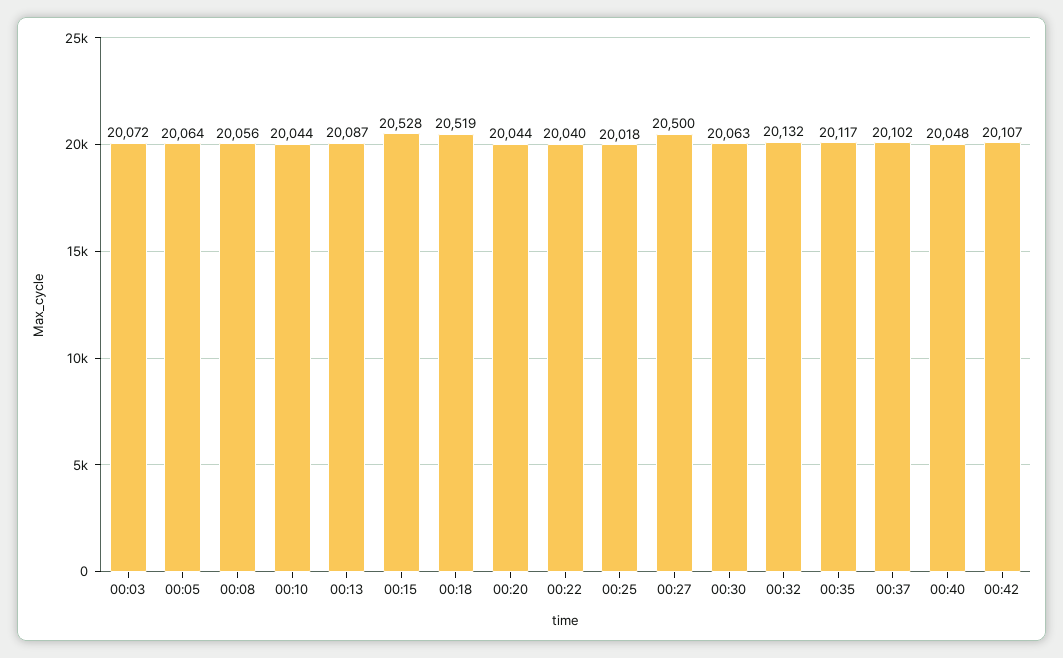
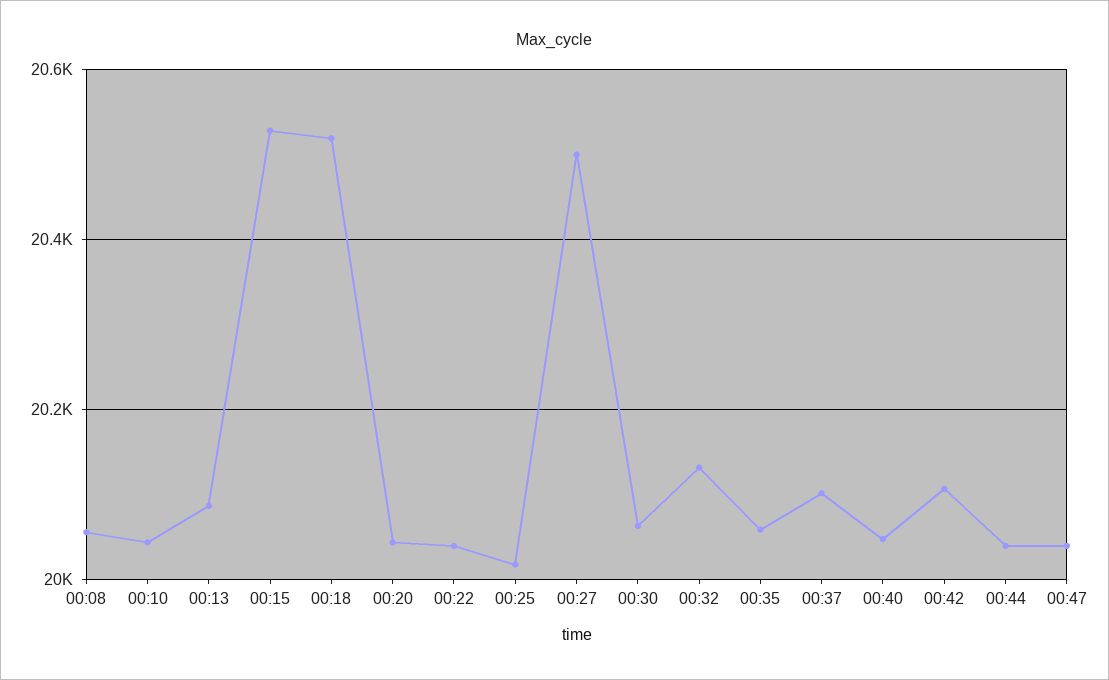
00:03: 20072 -> none
00:05: 20064 -> none
00:35: 20117 -> 20060
00:44: none -> 20040
00:47: none -> 20040

